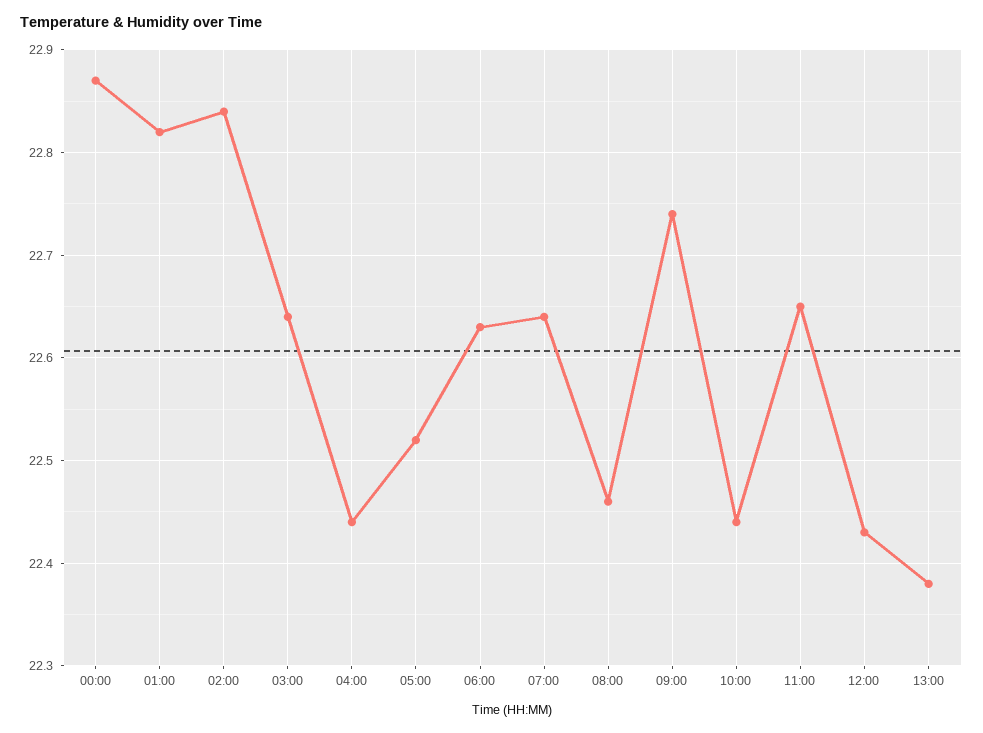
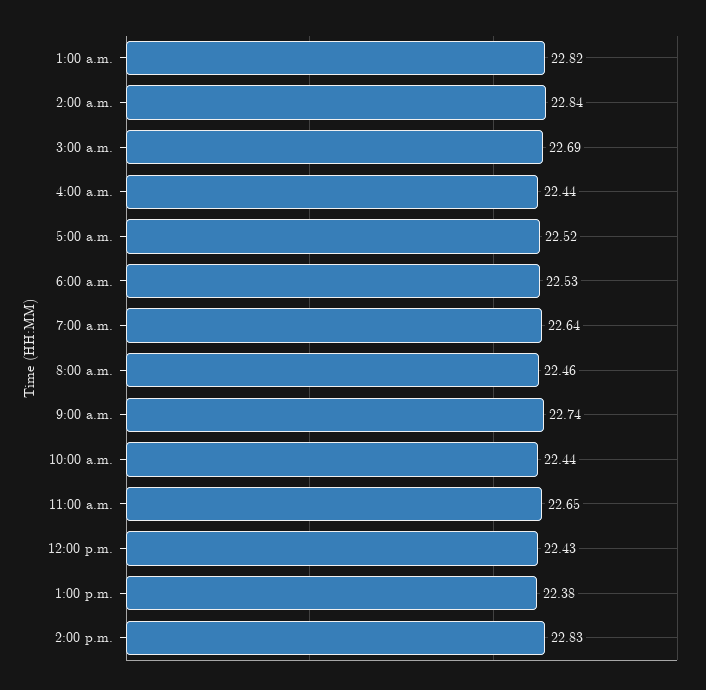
00:00: 22.87 -> none
03:00: 22.64 -> 22.69
06:00: 22.63 -> 22.53
2:00 p.m.: none -> 22.83

